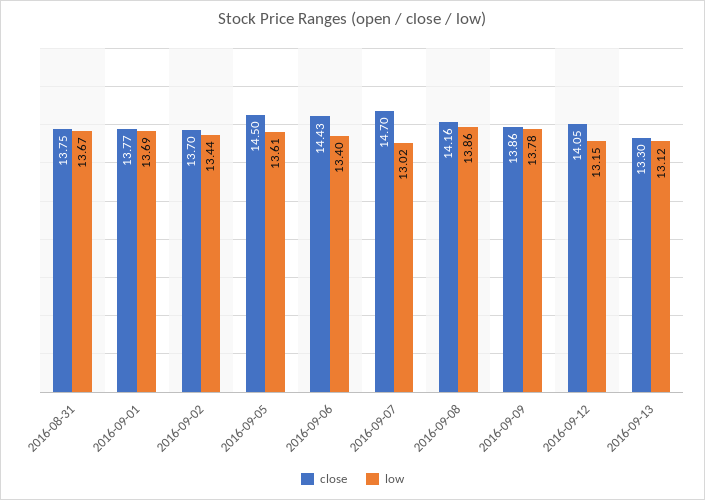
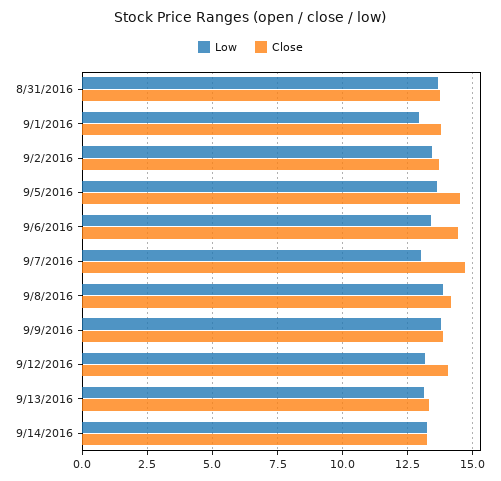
low, 2016-09-01: 13.69 -> 13
low, 9/14/2016: none -> 13.25
close, 9/14/2016: none -> 13.25

